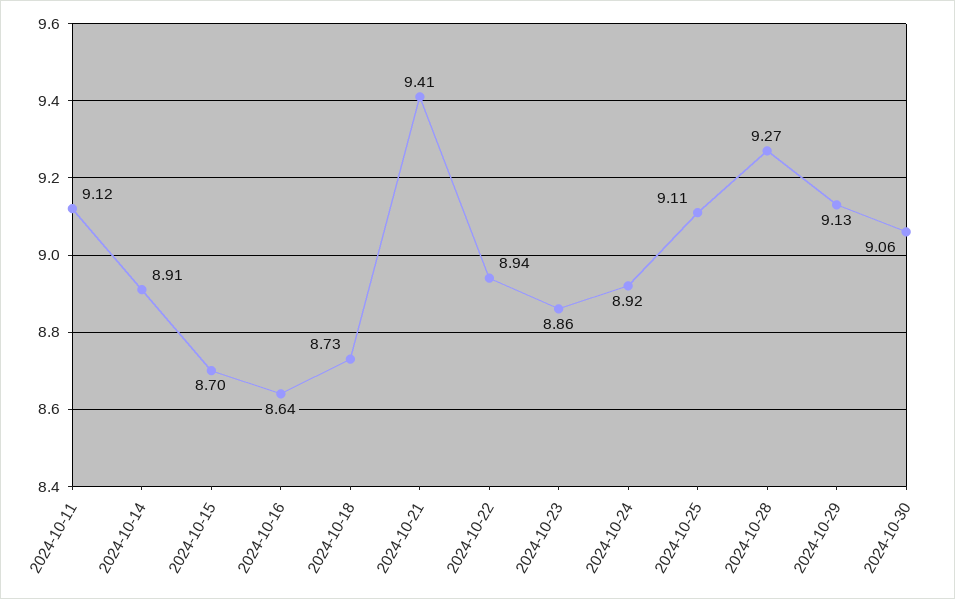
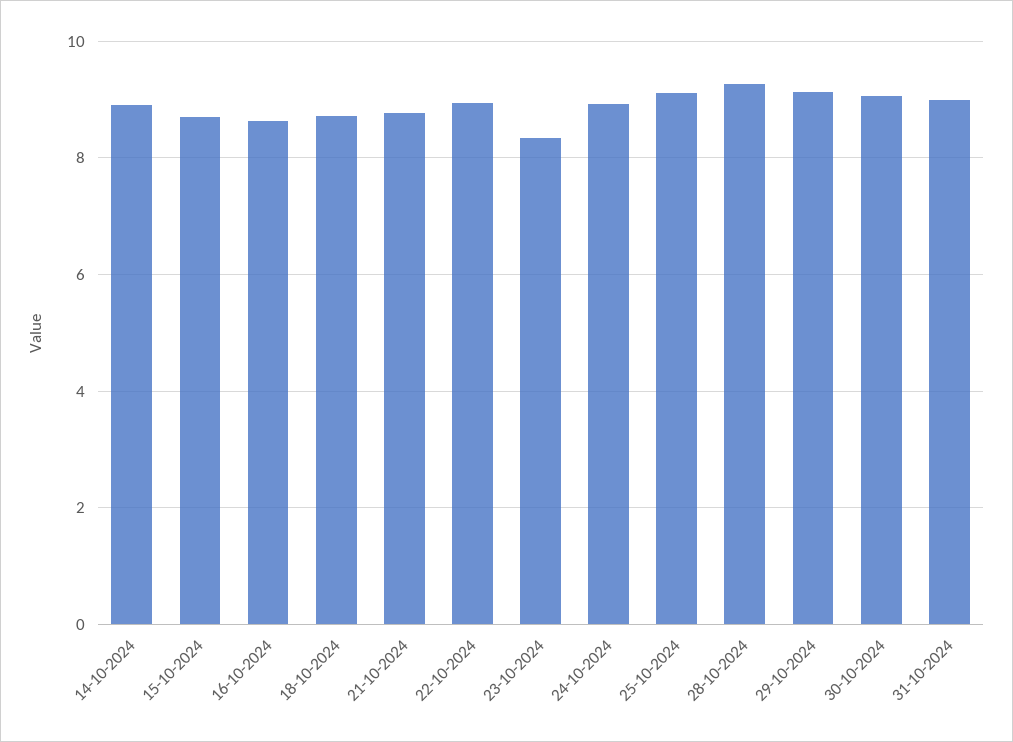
2024-10-11: 9.12 -> none
2024-10-21: 9.41 -> 8.8
2024-10-23: 8.86 -> 8.4
31-10-2024: none -> 9

